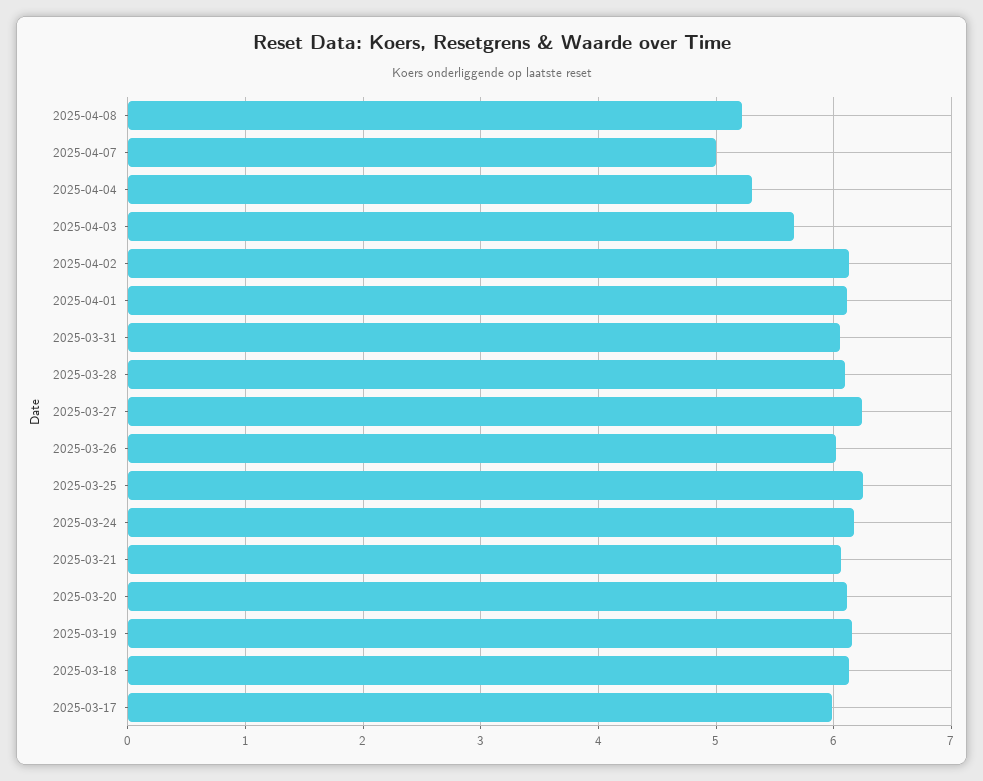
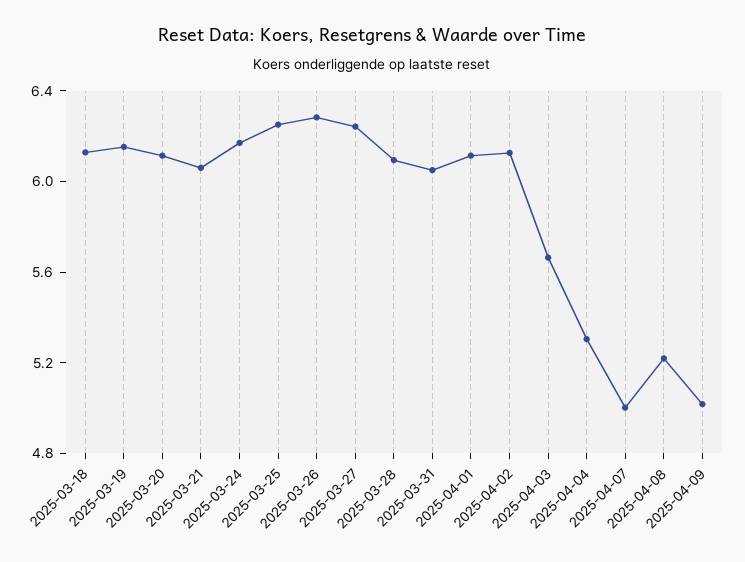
2025-03-26: 6 -> 6.3
2025-03-17: 6 -> none
2025-04-09: none -> 5

